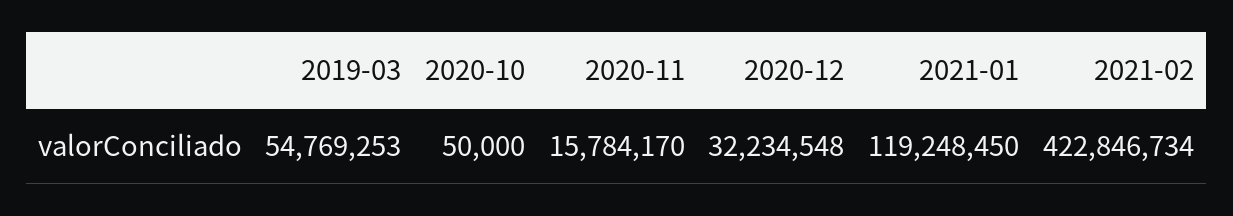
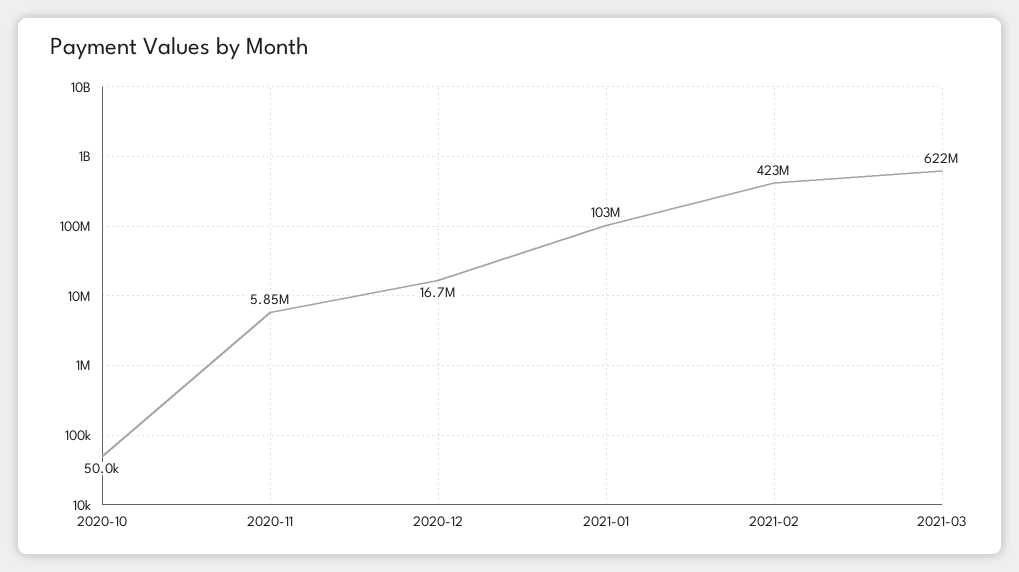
2019-03: 54769253 -> none
2020-11: 15784170 -> 5850000
2020-12: 32234548 -> 16700000
2021-01: 119248450 -> 103000000
2021-03: none -> 622000000

